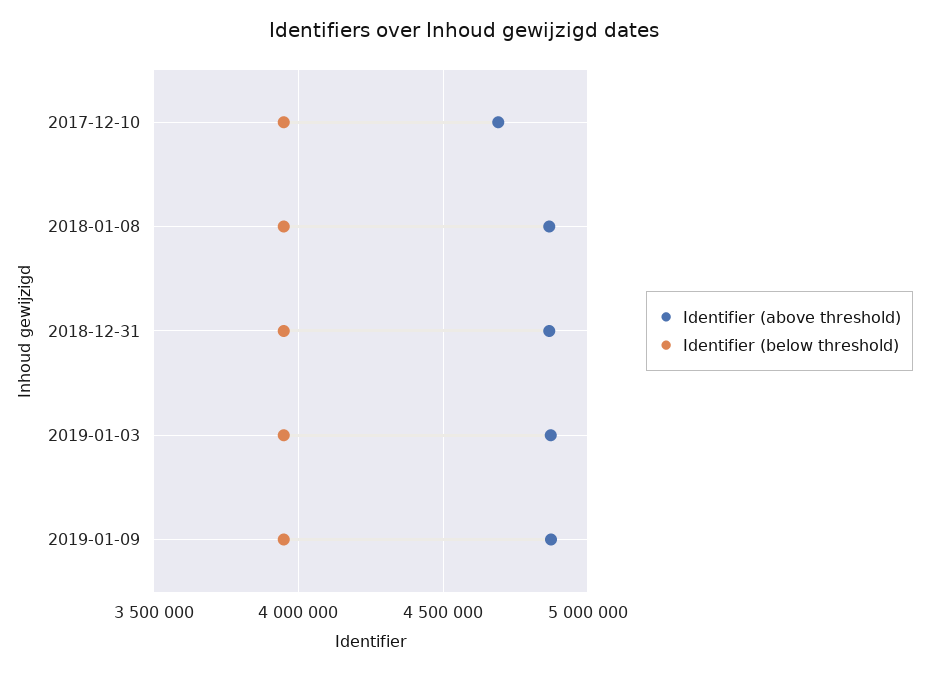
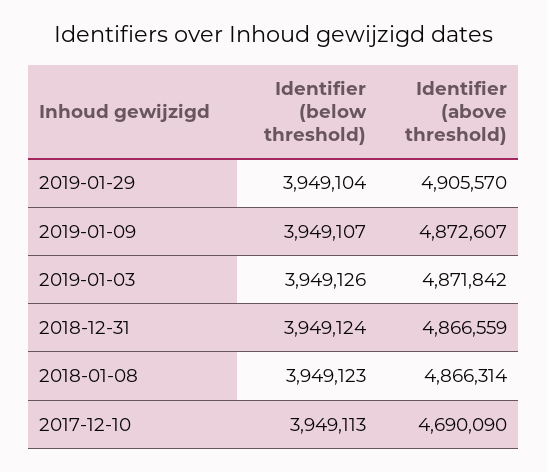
Identifier (below threshold), 2019-01-29: none -> 3949104
Identifier (above threshold), 2019-01-29: none -> 4905570

